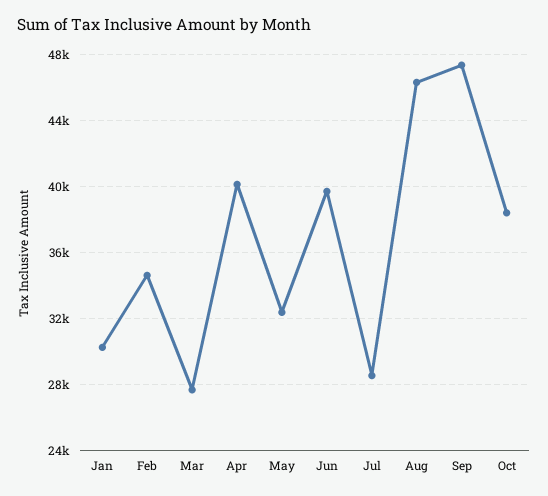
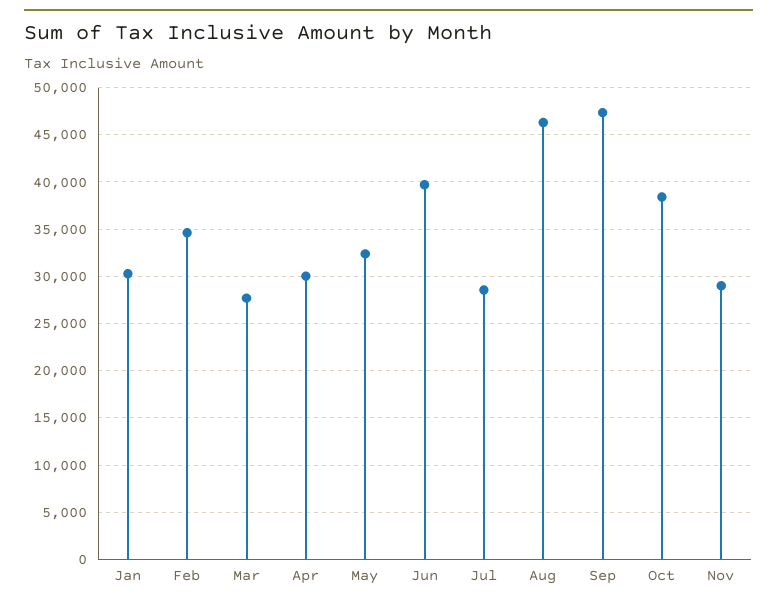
Apr: 40000 -> 30000
Nov: none -> 29000

